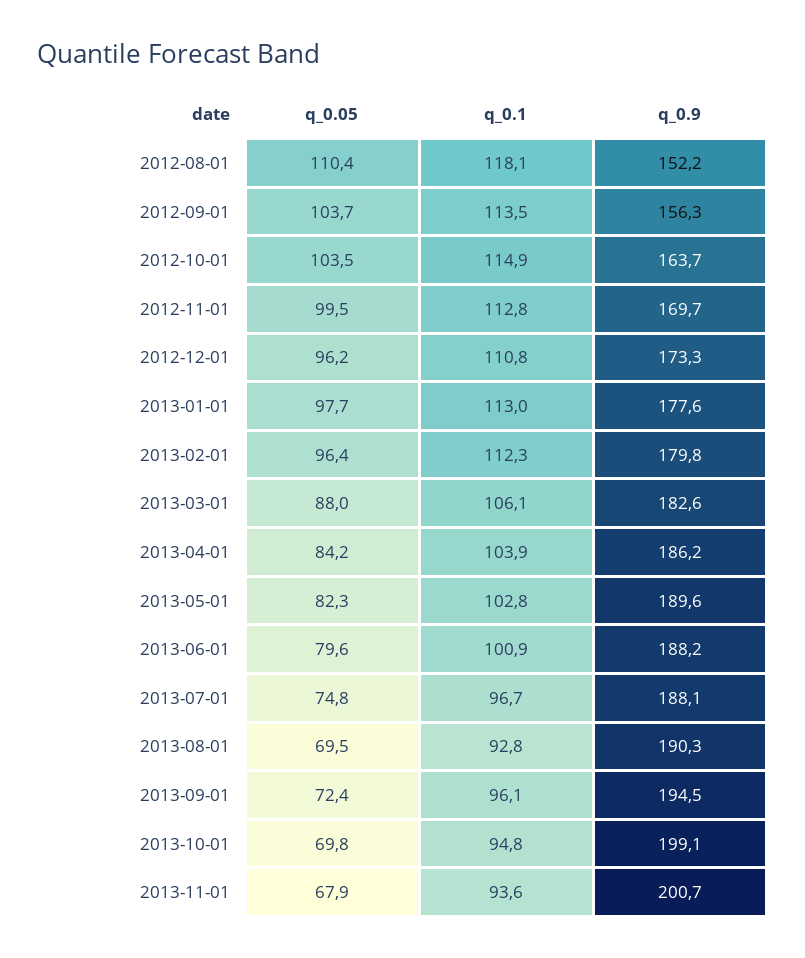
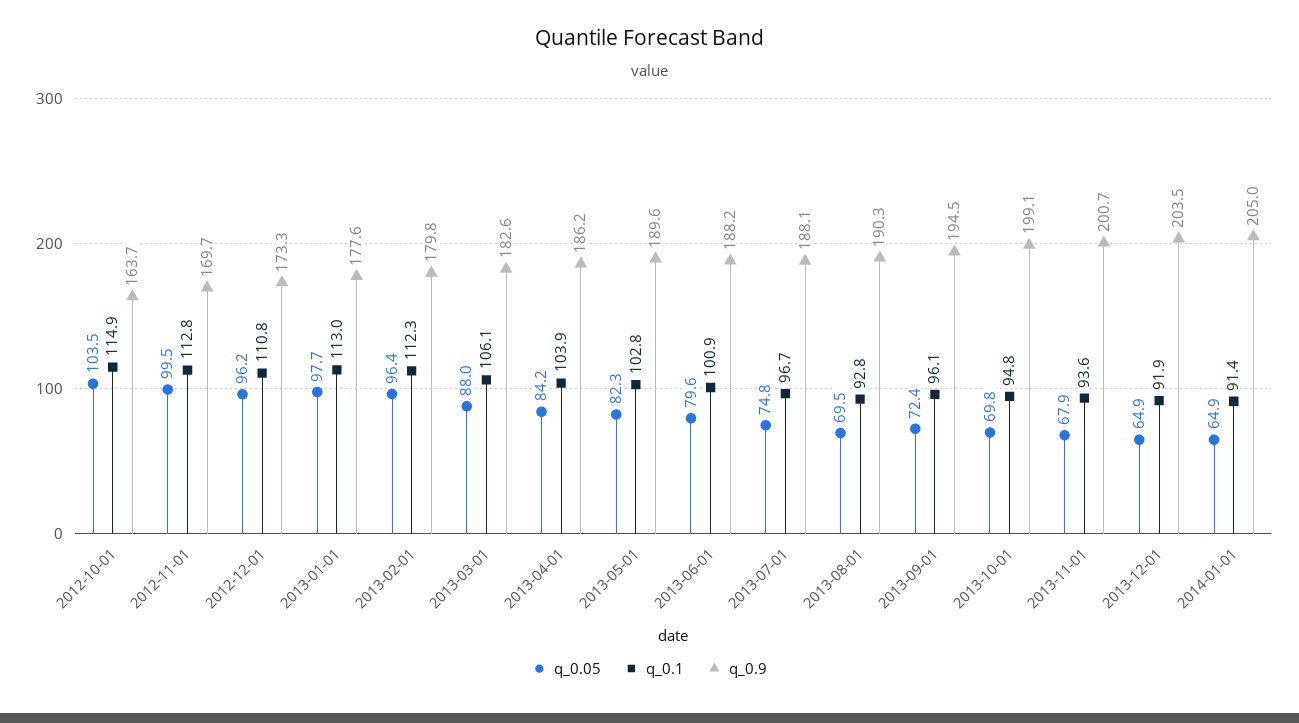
q_0.05, 2012-08-01: 110.4 -> none
q_0.1, 2012-08-01: 118.1 -> none
q_0.9, 2012-08-01: 152.2 -> none
q_0.05, 2012-09-01: 103.7 -> none
q_0.1, 2012-09-01: 113.5 -> none
q_0.9, 2012-09-01: 156.3 -> none
q_0.05, 2013-12-01: none -> 64.9
q_0.1, 2013-12-01: none -> 91.9
q_0.9, 2013-12-01: none -> 203.5
q_0.05, 2014-01-01: none -> 64.9
q_0.1, 2014-01-01: none -> 91.4
q_0.9, 2014-01-01: none -> 205

